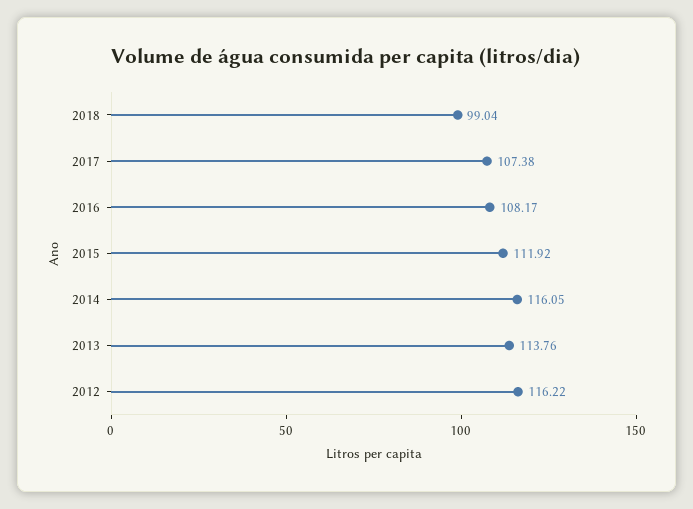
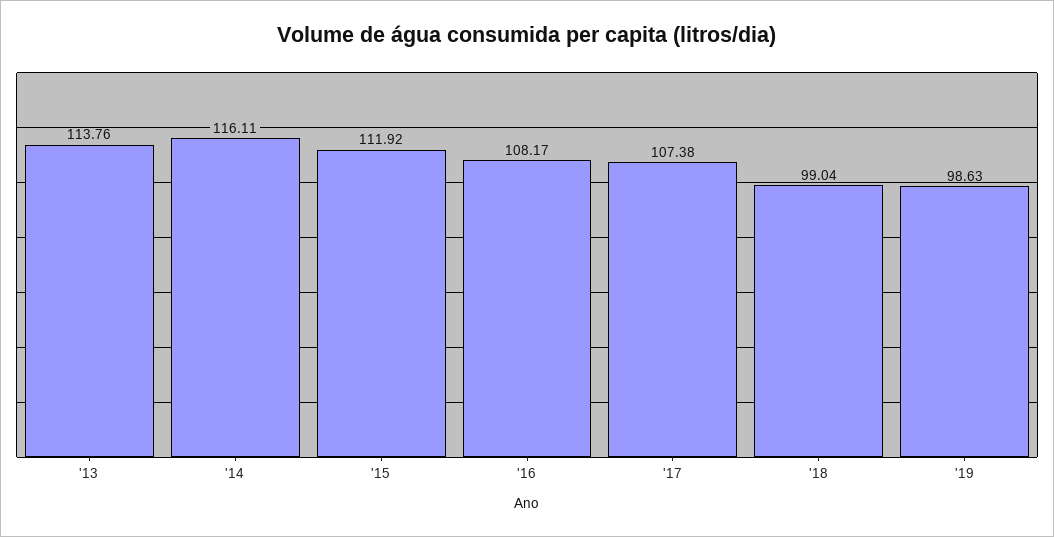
2014: 116.05 -> 116.11
2012: 116.22 -> none
'19: none -> 98.63

